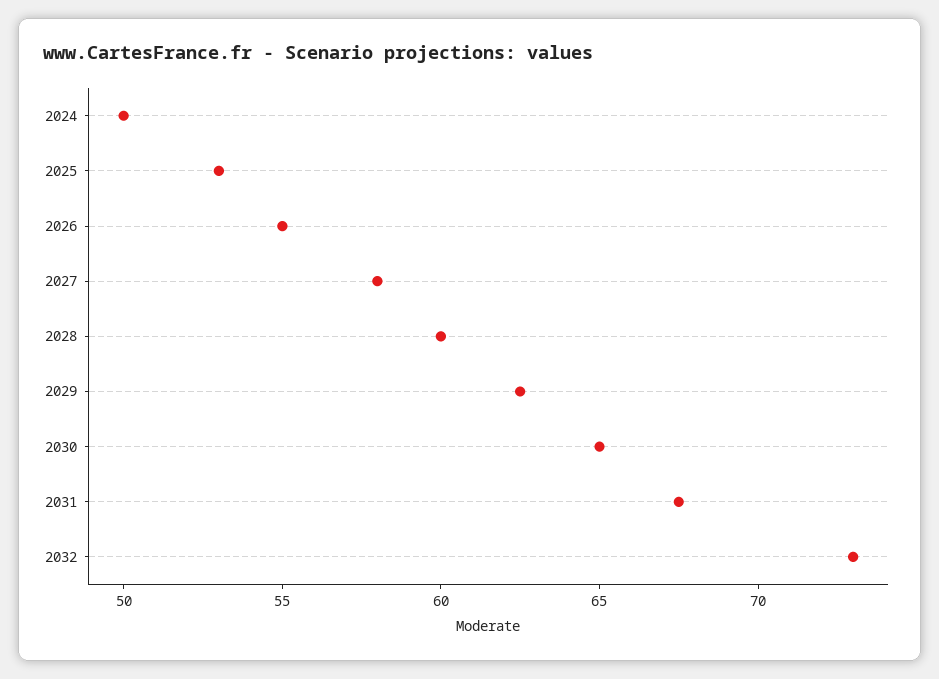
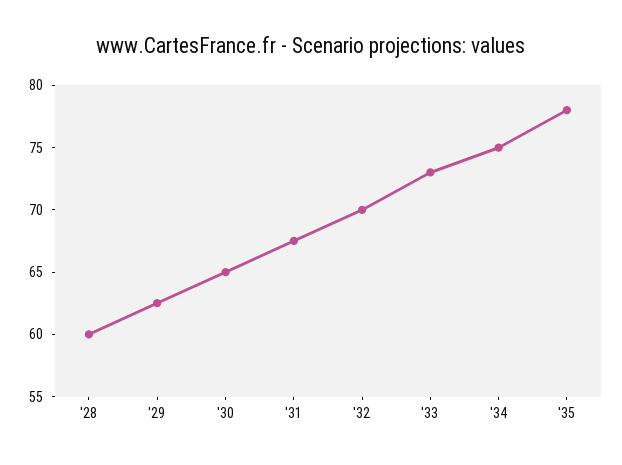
2024: 50 -> none
2025: 53 -> none
2026: 55 -> none
2027: 58 -> none
2032: 73 -> 70
'33: none -> 73
'34: none -> 75
'35: none -> 78

